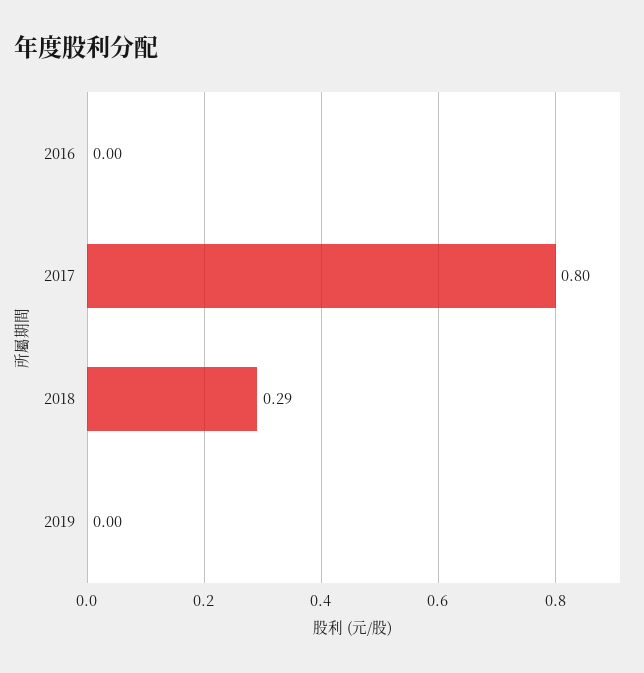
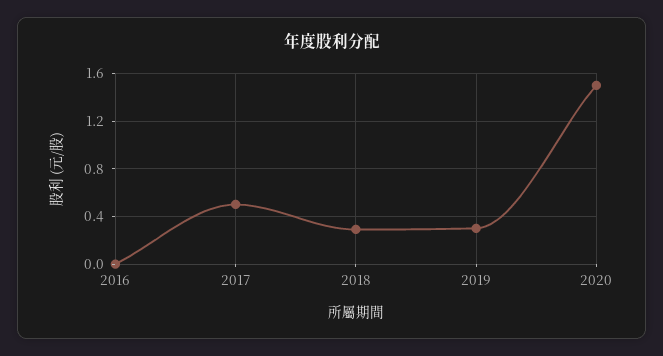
2017: 0.8 -> 0.5
2019: 0 -> 0.3
2020: none -> 1.5

